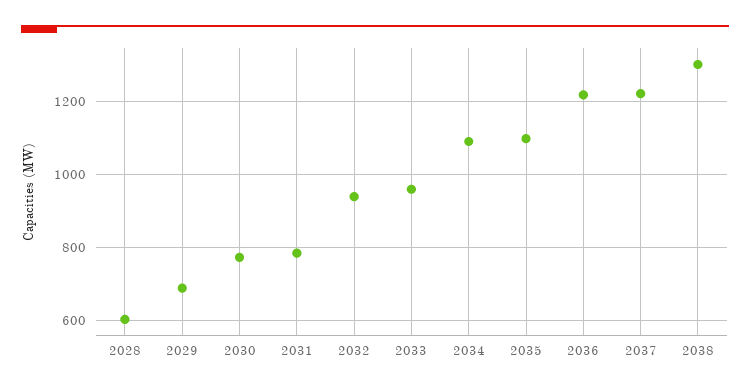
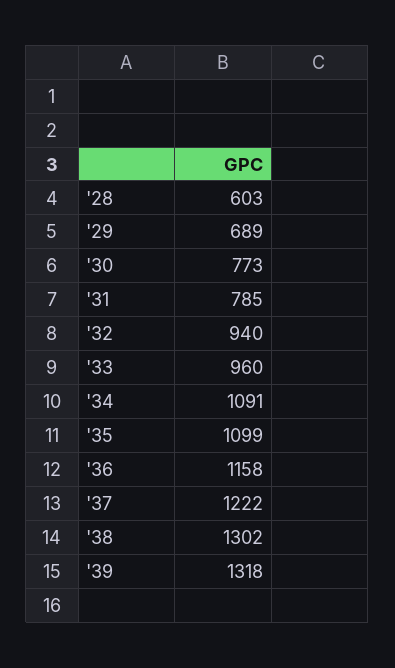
2036: 1220 -> 1158
'39: none -> 1318

